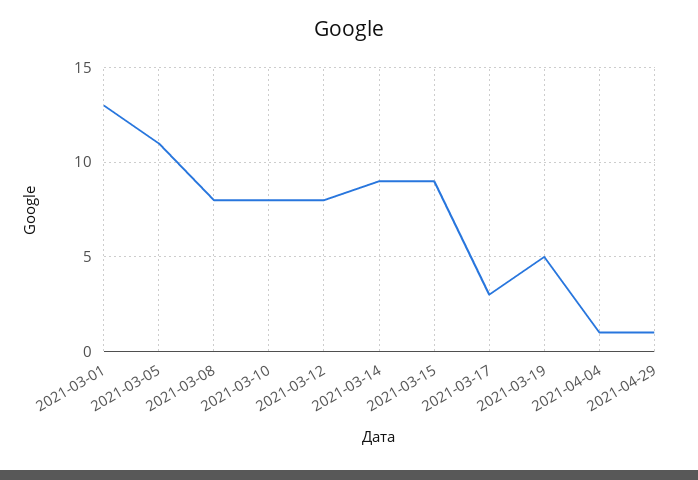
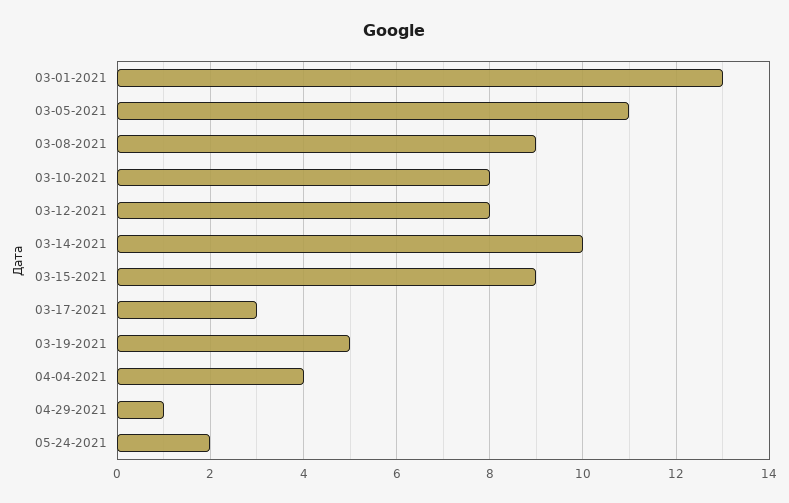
2021-03-08: 8 -> 9
2021-03-14: 9 -> 10
2021-04-04: 1 -> 4
05-24-2021: none -> 2

